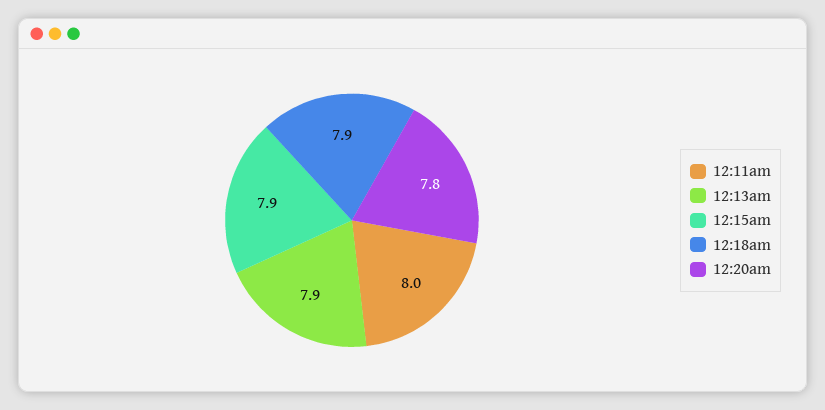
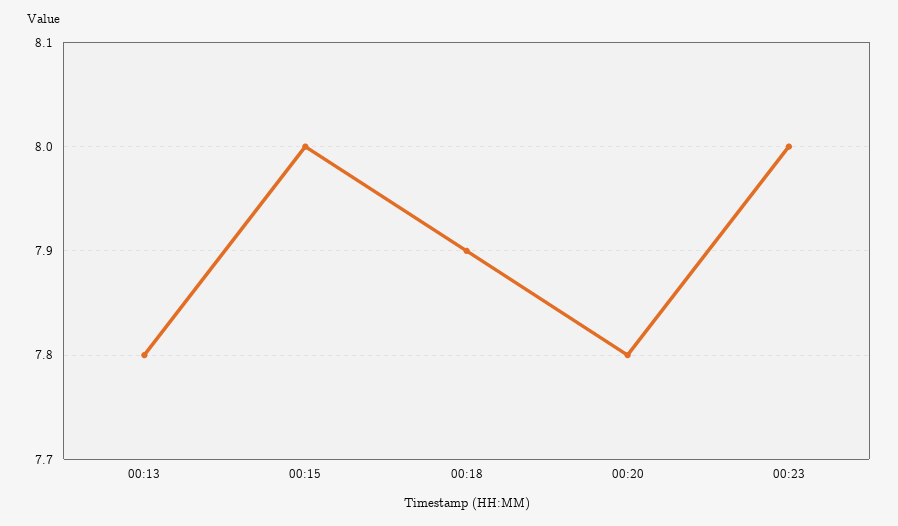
12:11am: 8 -> none
12:13am: 7.9 -> 7.8
12:15am: 7.9 -> 8
00:23: none -> 8

